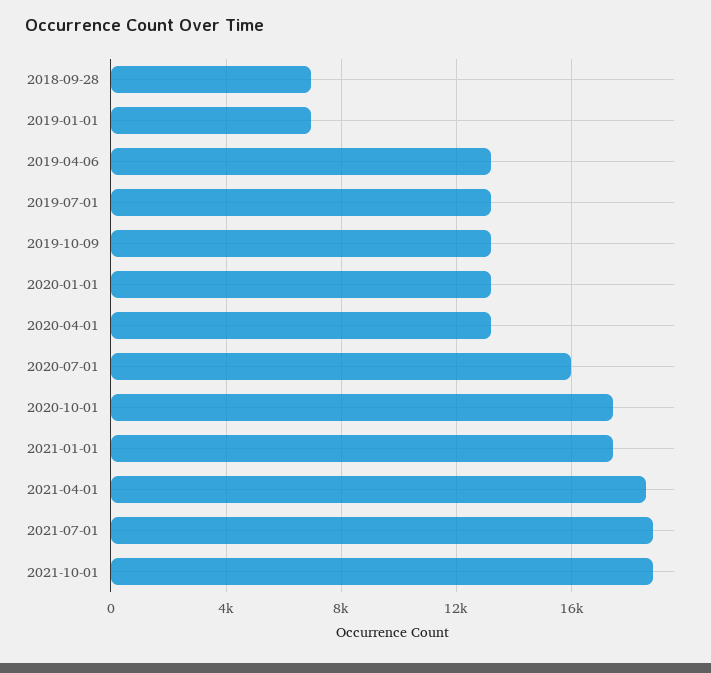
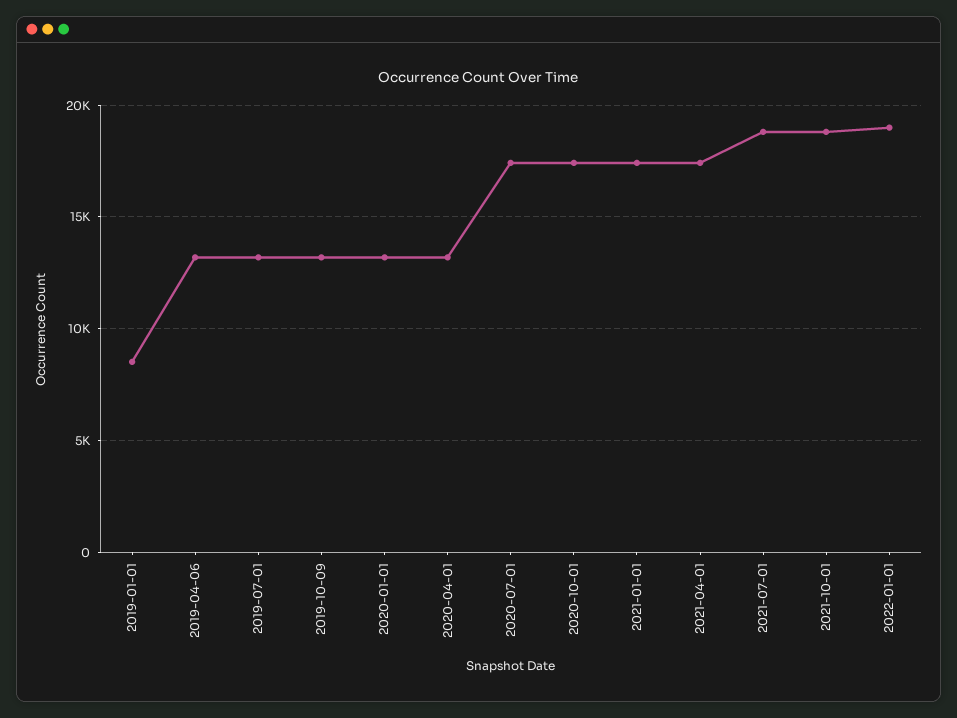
2018-09-28: 7000 -> none
2019-01-01: 7000 -> 8500
2020-07-01: 16000 -> 17500
2021-04-01: 18500 -> 17500
2022-01-01: none -> 19000

